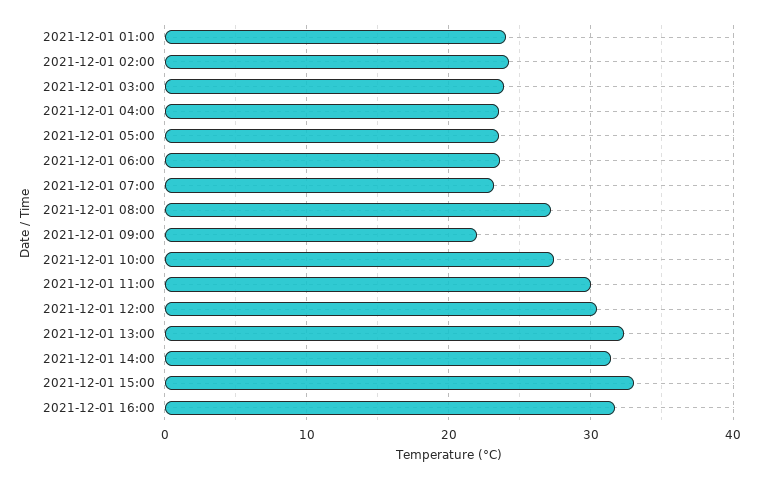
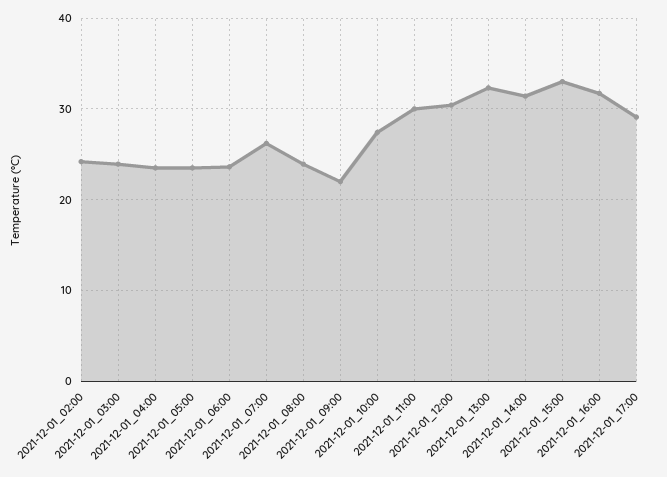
2021-12-01 01:00: 24 -> none
2021-12-01 07:00: 23 -> 26
2021-12-01 08:00: 27 -> 24
2021-12-01_17:00: none -> 29

